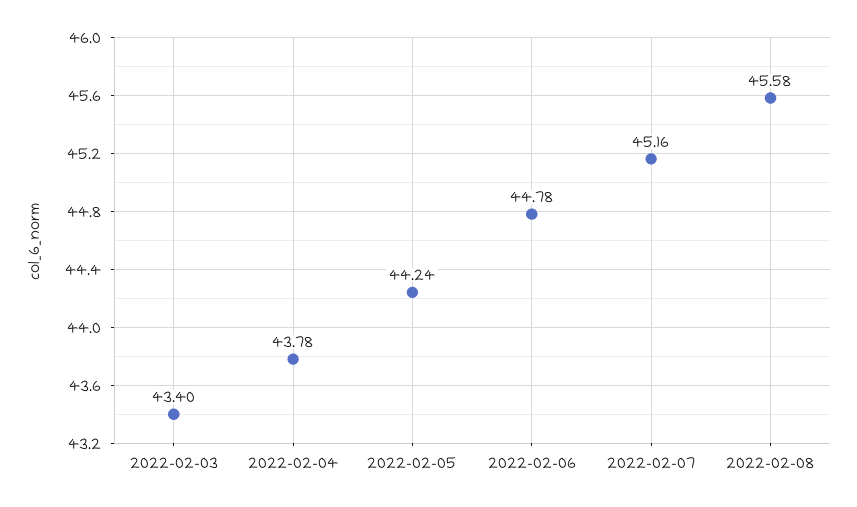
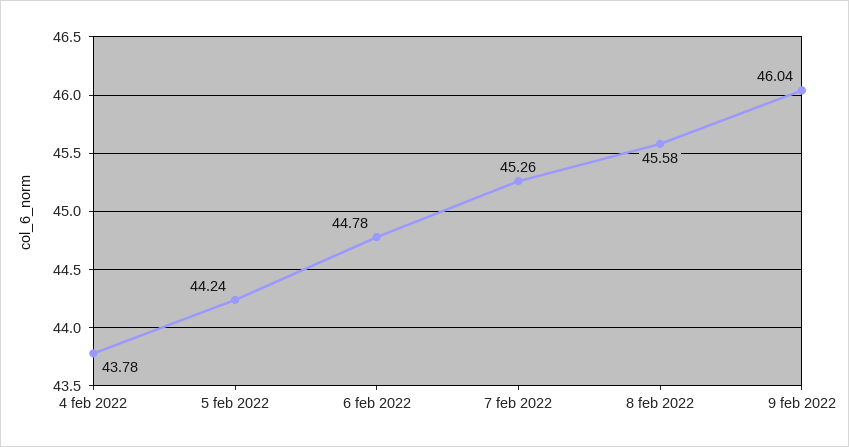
2022-02-03: 43.4 -> none
2022-02-07: 45.16 -> 45.26
9 feb 2022: none -> 46.04

